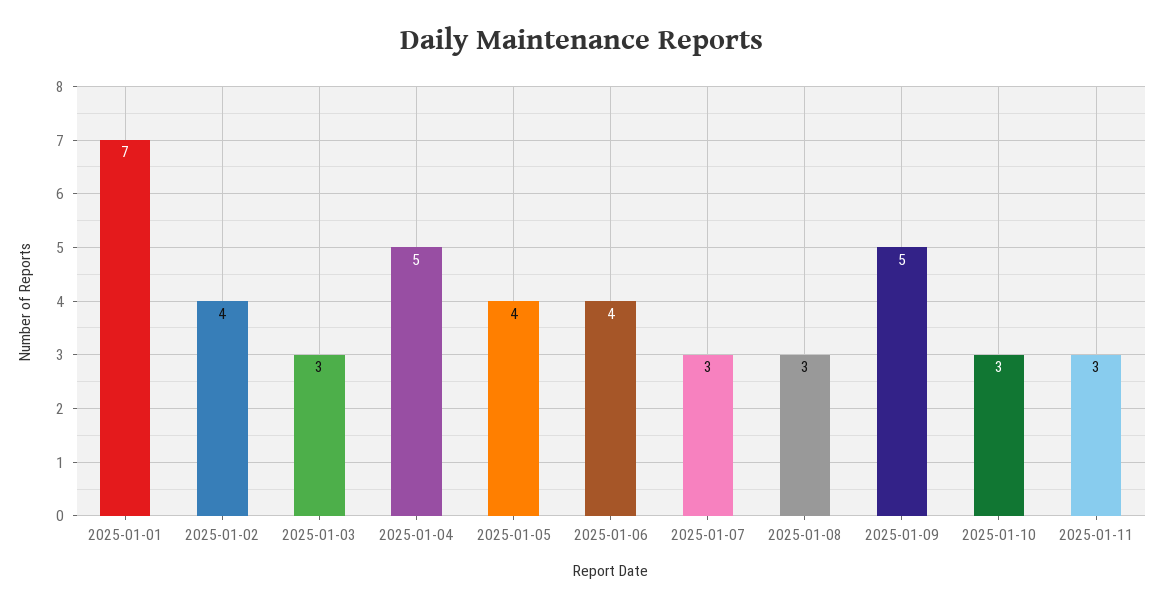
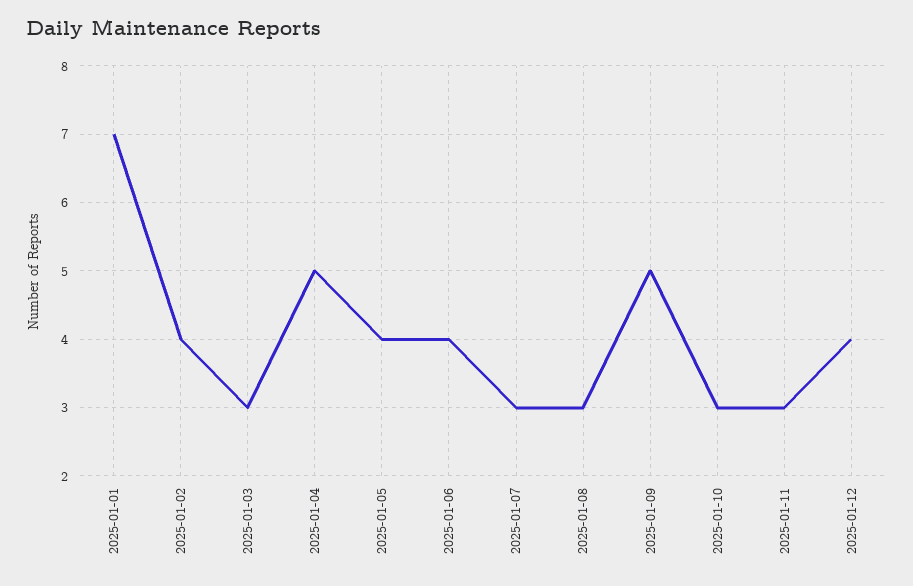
2025-01-12: none -> 4

